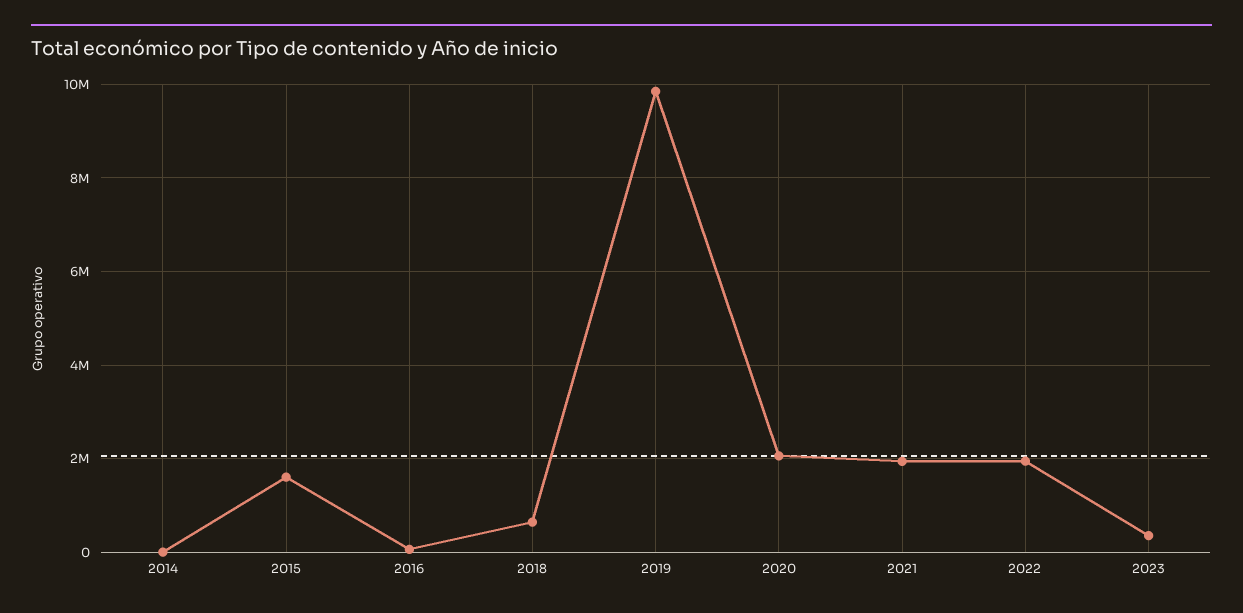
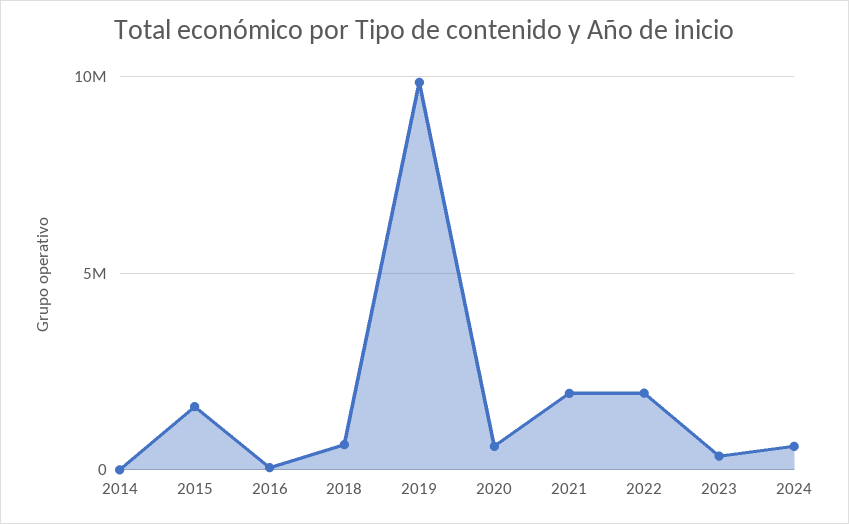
2020: 2000000 -> 500000
2024: none -> 500000

